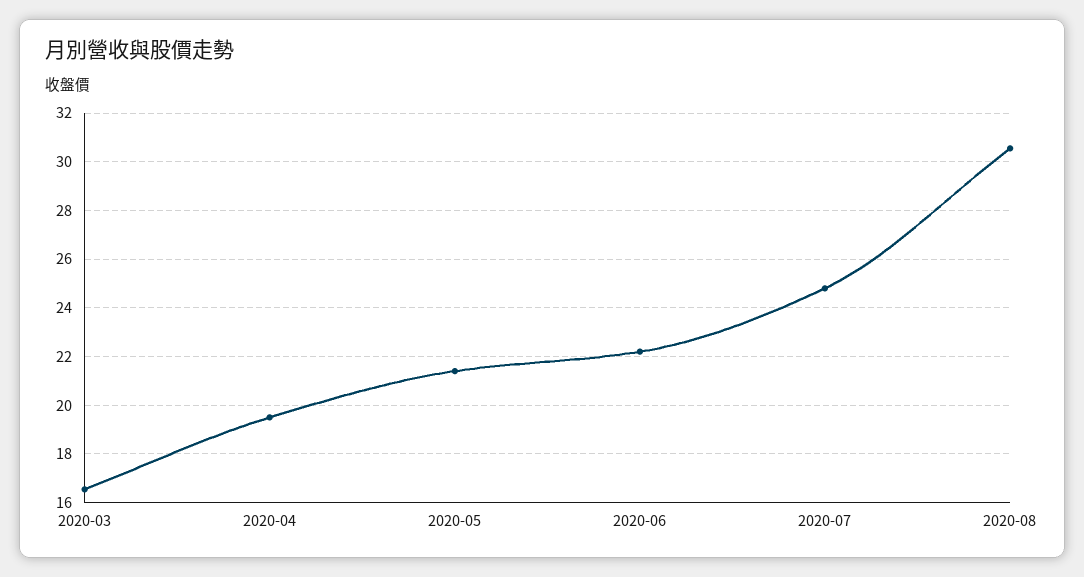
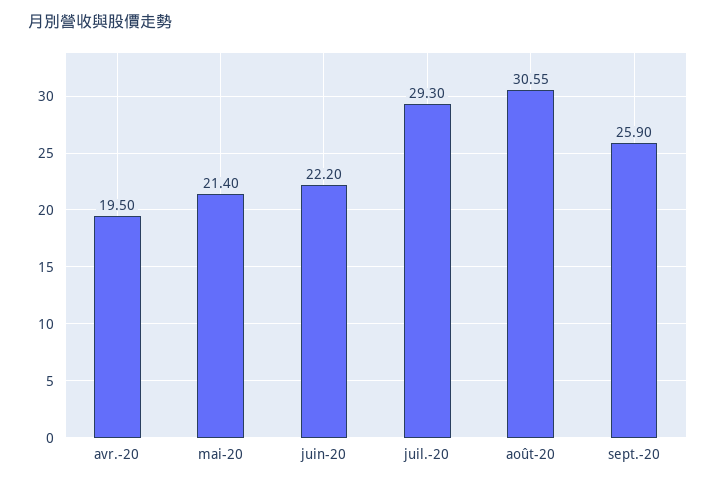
2020-03: 16.5 -> none
2020-07: 24.75 -> 29.3
sept.-20: none -> 25.9

